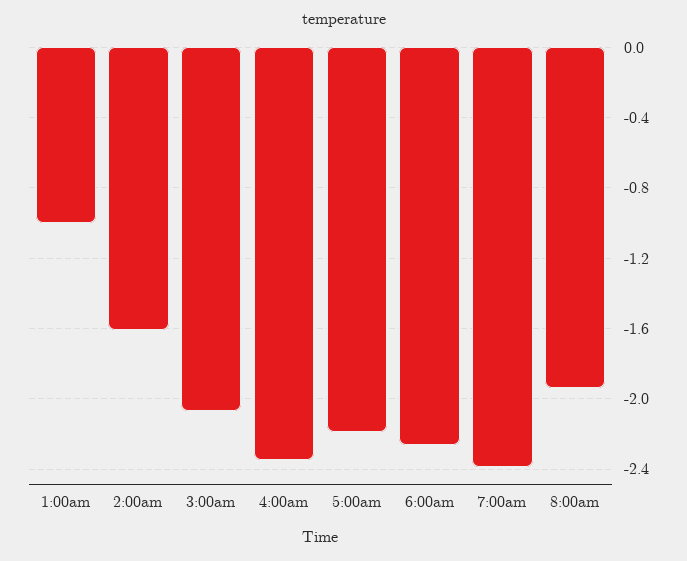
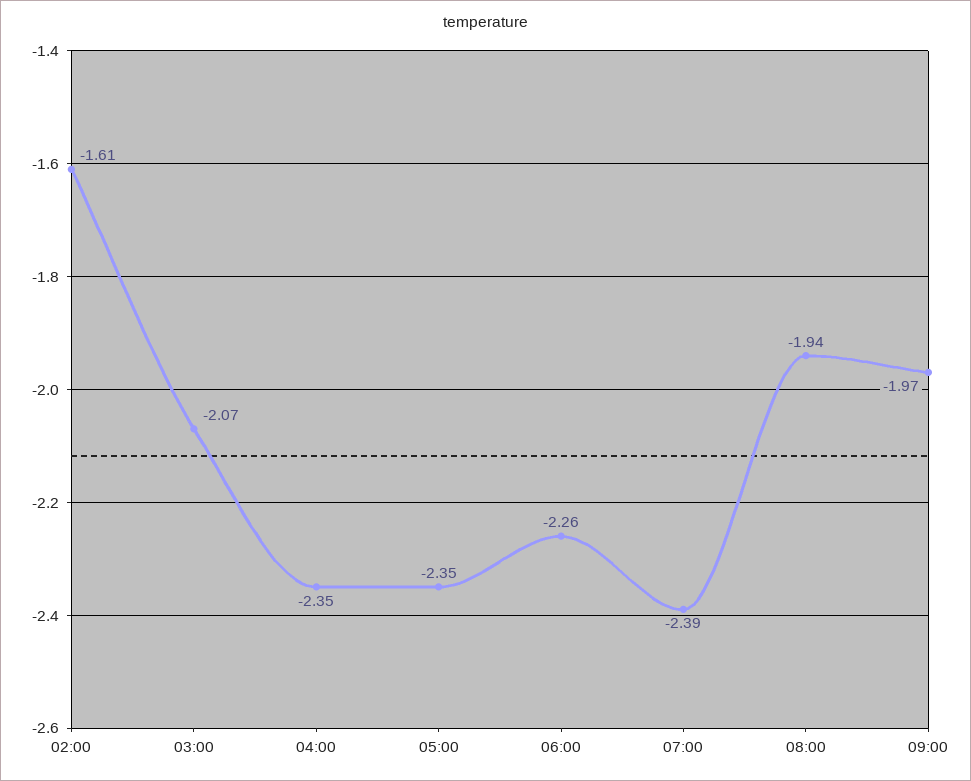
1:00am: -1 -> none
5:00am: -2.2 -> -2.35
09:00: none -> -1.97

